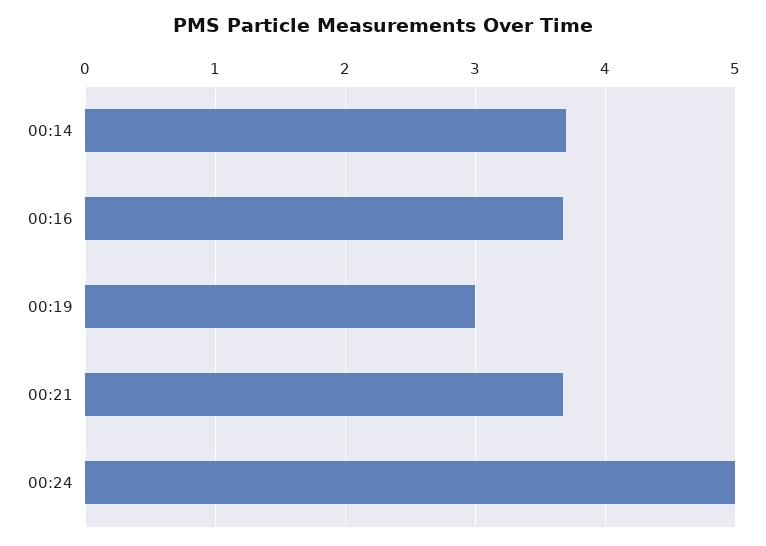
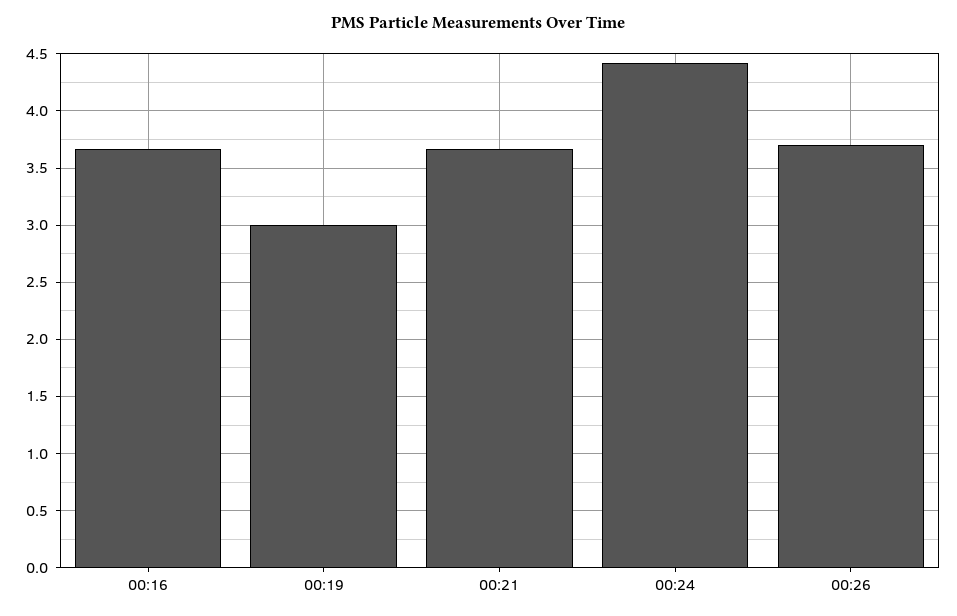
00:14: 3.7 -> none
00:24: 5 -> 4.4
00:26: none -> 3.7

